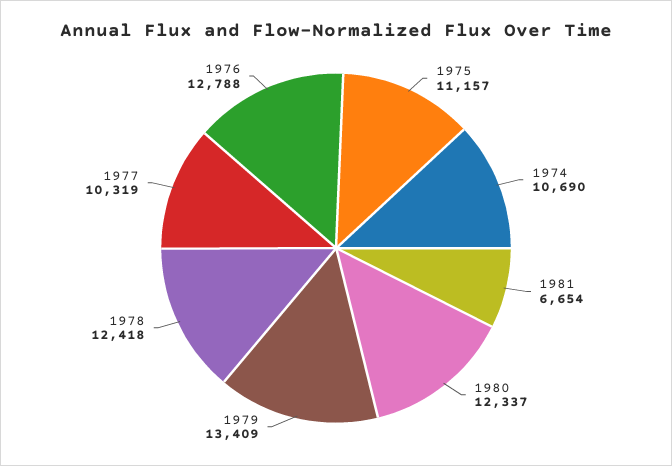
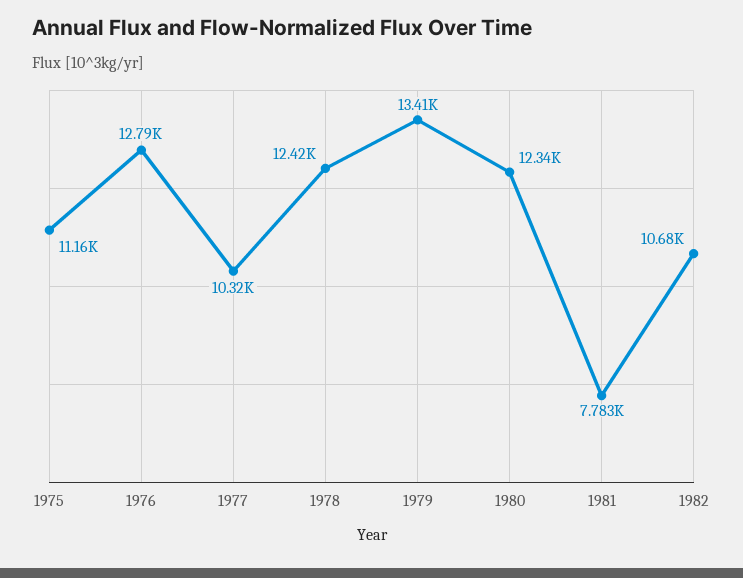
1974: 10690 -> none
1981: 6654 -> 7783
1982: none -> 10680

